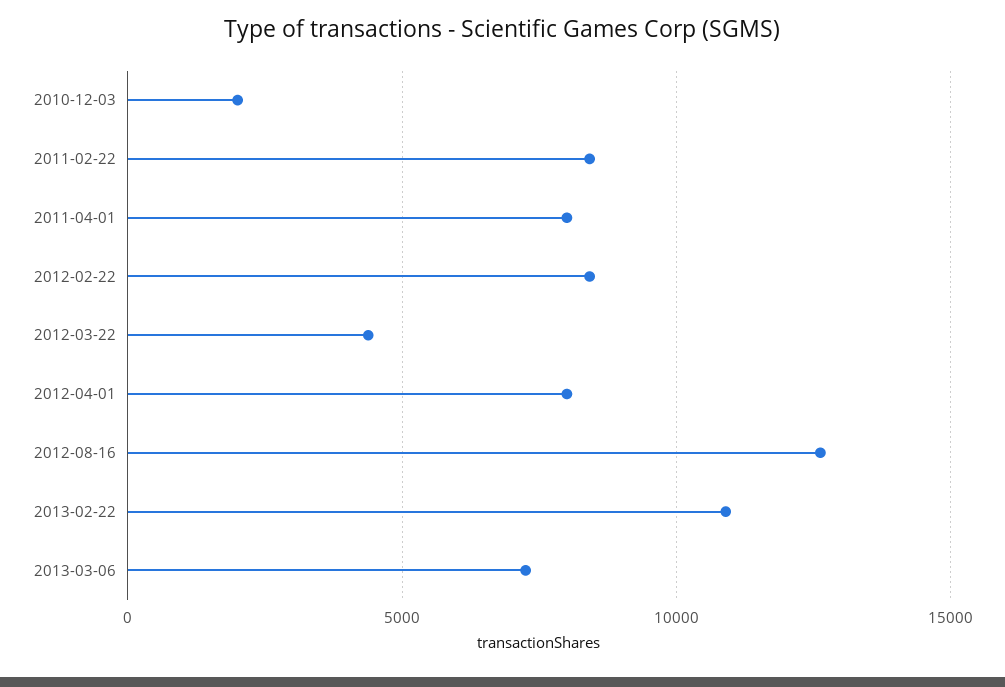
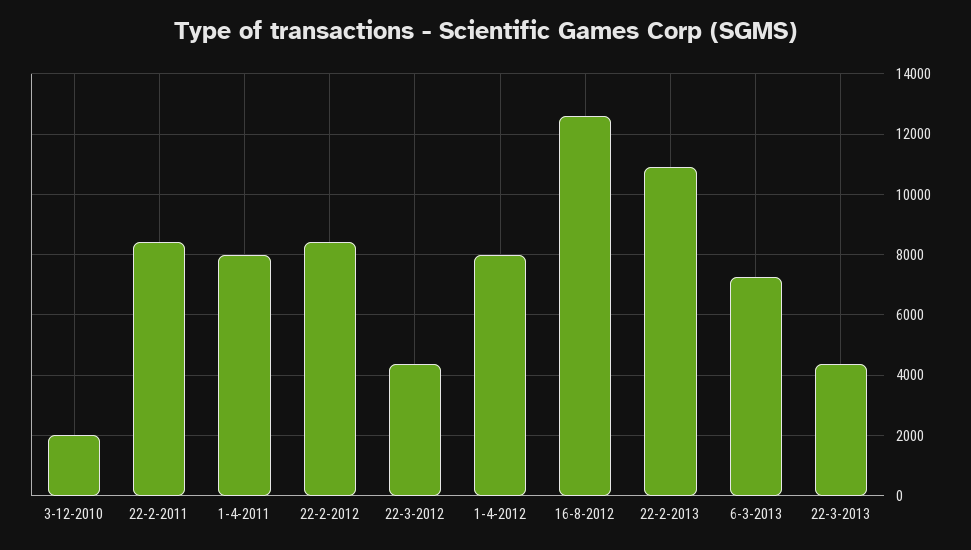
22-3-2013: none -> 4400

